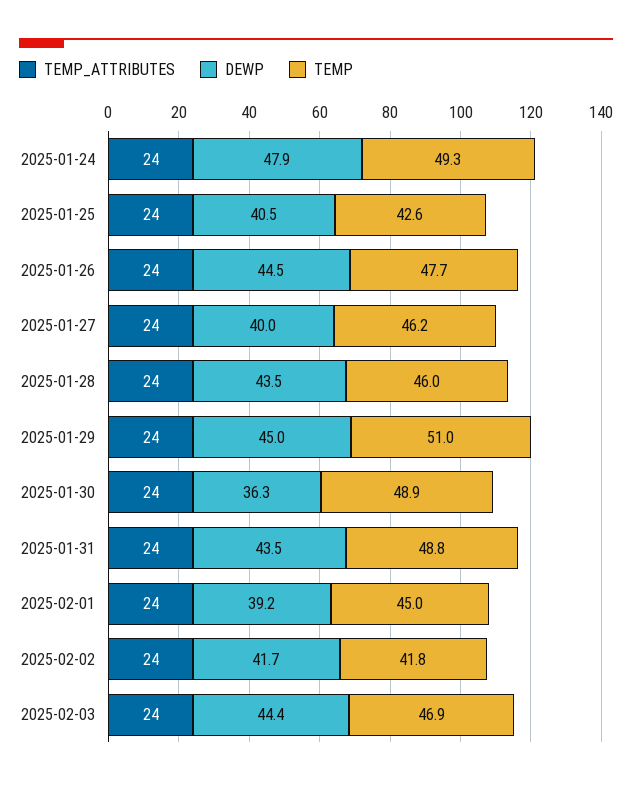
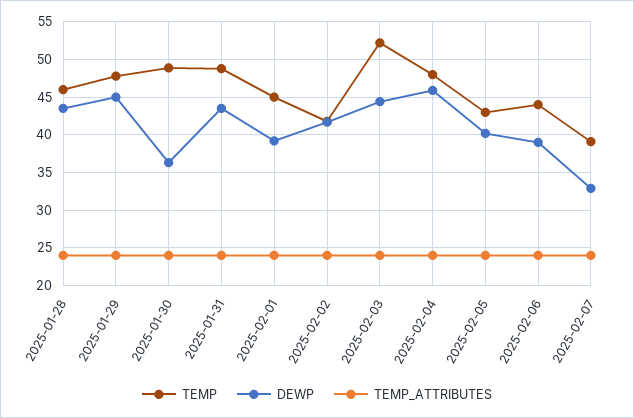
TEMP_ATTRIBUTES, 2025-01-24: 24 -> none
DEWP, 2025-01-24: 47.9 -> none
TEMP, 2025-01-24: 49.3 -> none
TEMP_ATTRIBUTES, 2025-01-25: 24 -> none
DEWP, 2025-01-25: 40.5 -> none
TEMP, 2025-01-25: 42.6 -> none
TEMP_ATTRIBUTES, 2025-01-26: 24 -> none
DEWP, 2025-01-26: 44.5 -> none
TEMP, 2025-01-26: 47.7 -> none
TEMP_ATTRIBUTES, 2025-01-27: 24 -> none
DEWP, 2025-01-27: 40 -> none
TEMP, 2025-01-27: 46.2 -> none
TEMP, 2025-01-29: 51 -> 48
TEMP, 2025-02-03: 46.9 -> 52
TEMP, 2025-02-04: none -> 48
DEWP, 2025-02-04: none -> 46
TEMP_ATTRIBUTES, 2025-02-04: none -> 24
TEMP, 2025-02-05: none -> 43
DEWP, 2025-02-05: none -> 40
TEMP_ATTRIBUTES, 2025-02-05: none -> 24
TEMP, 2025-02-06: none -> 44
DEWP, 2025-02-06: none -> 39
TEMP_ATTRIBUTES, 2025-02-06: none -> 24
TEMP, 2025-02-07: none -> 39
DEWP, 2025-02-07: none -> 33
TEMP_ATTRIBUTES, 2025-02-07: none -> 24

